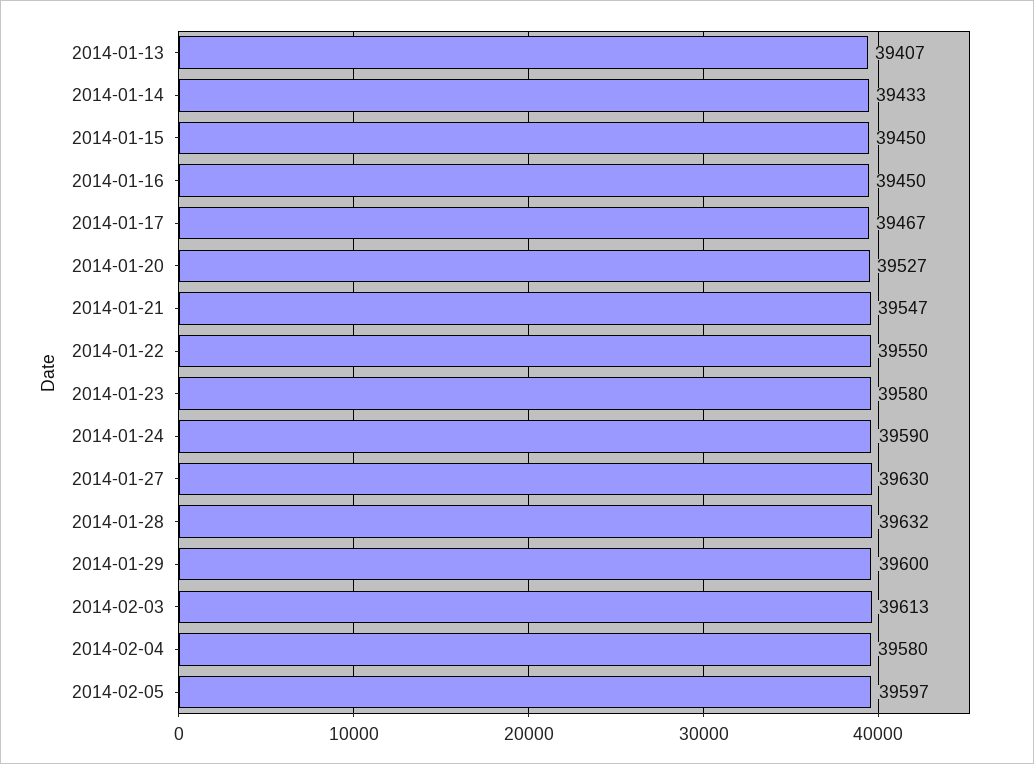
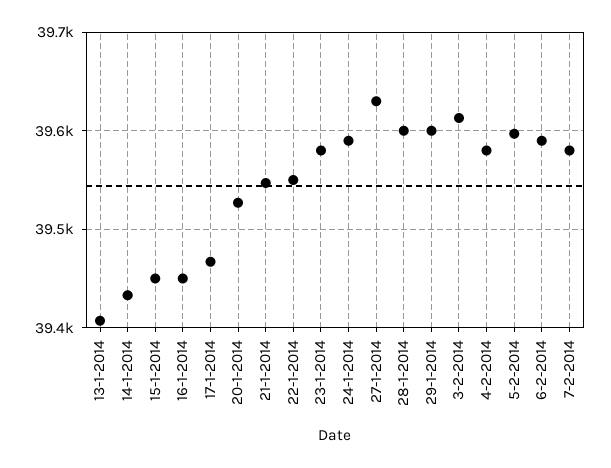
2014-01-28: 39632 -> 39600
6-2-2014: none -> 39590
7-2-2014: none -> 39580

